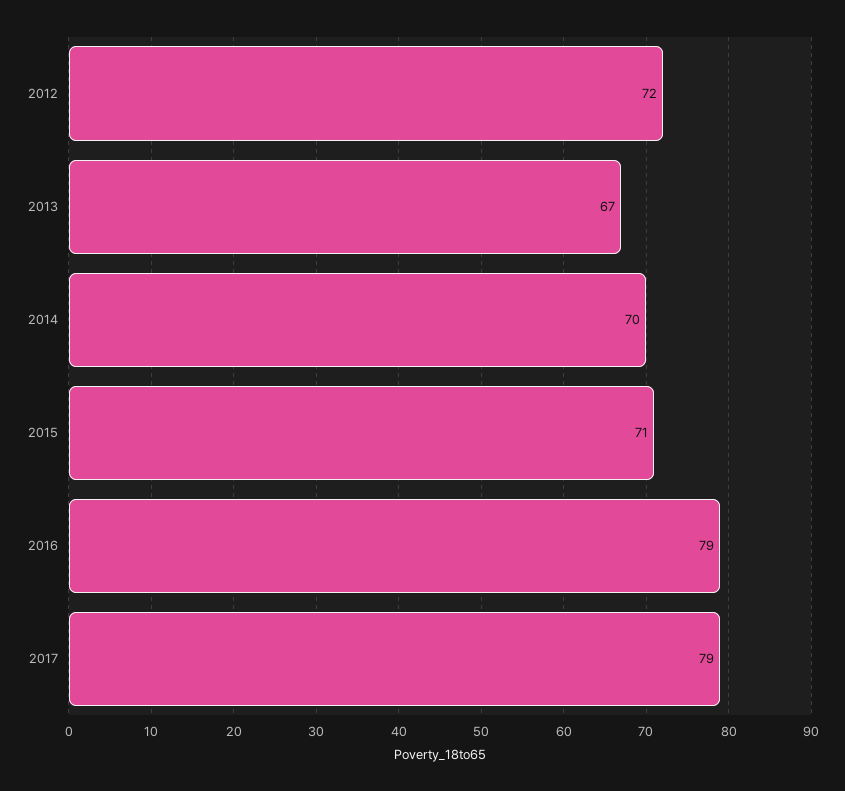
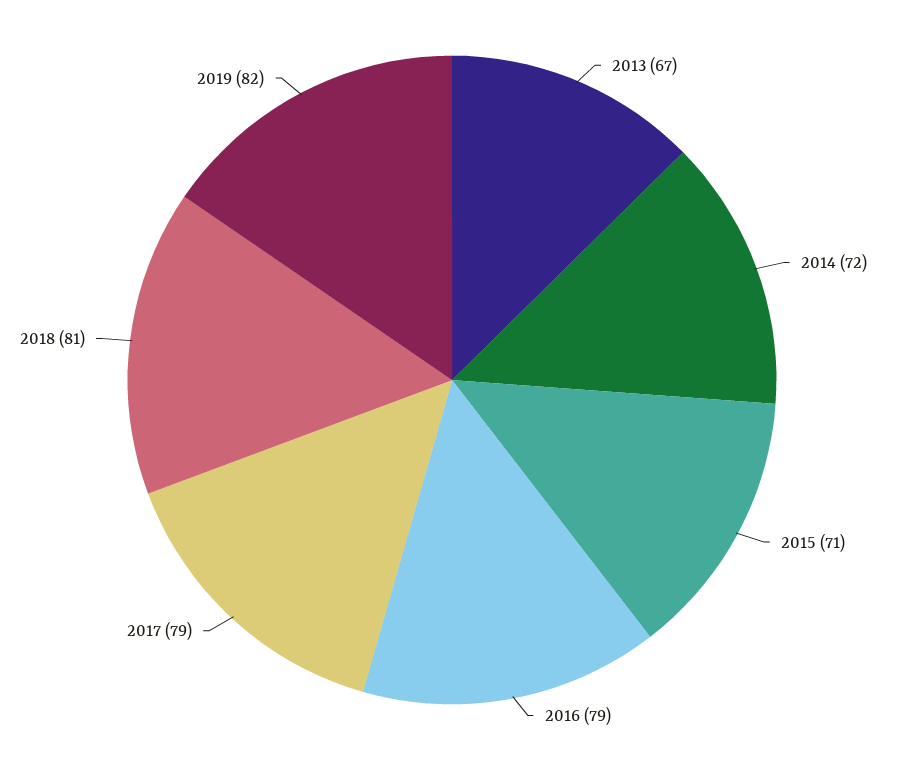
2012: 72 -> none
2014: 70 -> 72
2018: none -> 81
2019: none -> 82

